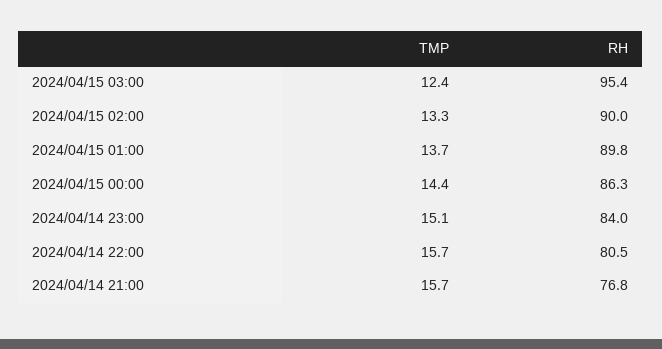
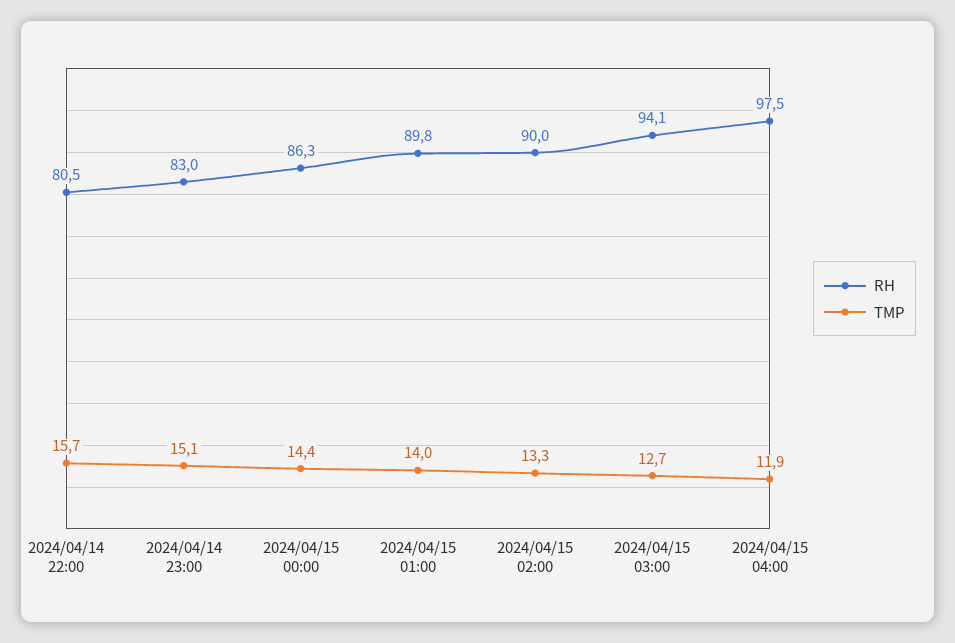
TMP, 2024/04/15 03:00: 12.4 -> 12.7
RH, 2024/04/15 03:00: 95.4 -> 94.1
TMP, 2024/04/15 01:00: 13.7 -> 14
RH, 2024/04/14 23:00: 84 -> 83
TMP, 2024/04/14 21:00: 15.7 -> none
RH, 2024/04/14 21:00: 76.8 -> none
RH, 2024/04/15 04:00: none -> 97.5
TMP, 2024/04/15 04:00: none -> 11.9

